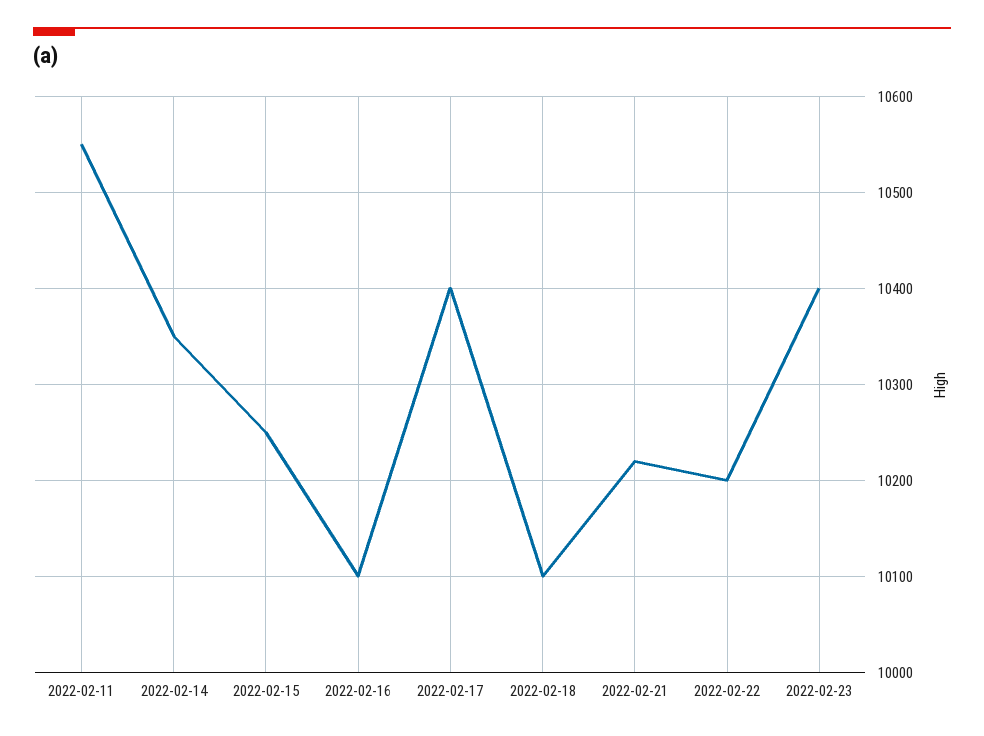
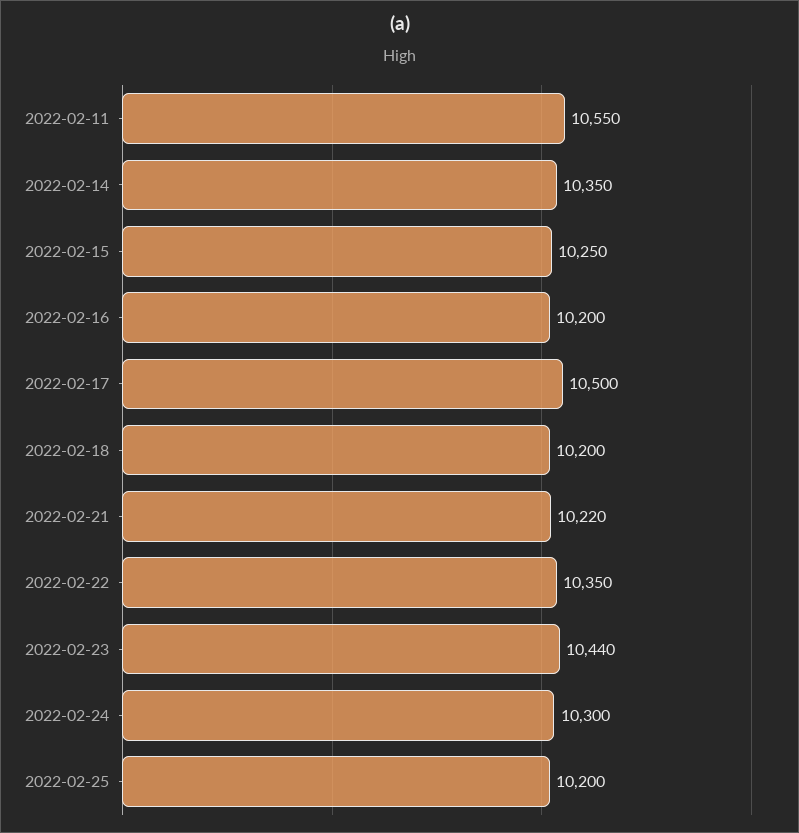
2022-02-16: 10100 -> 10200
2022-02-17: 10400 -> 10500
2022-02-18: 10100 -> 10200
2022-02-22: 10200 -> 10350
2022-02-23: 10400 -> 10440
2022-02-24: none -> 10300
2022-02-25: none -> 10200

